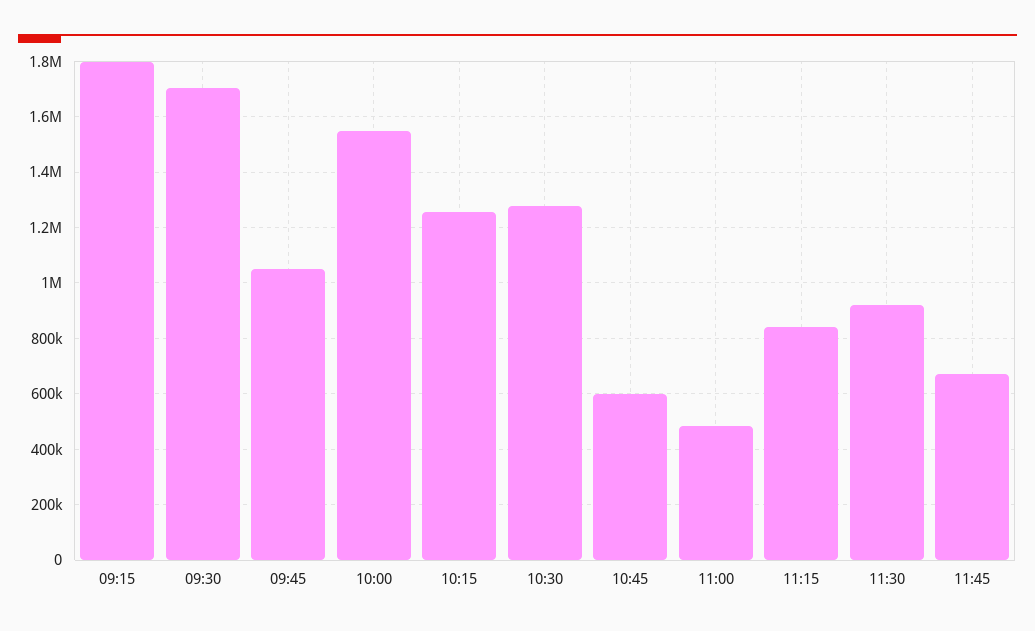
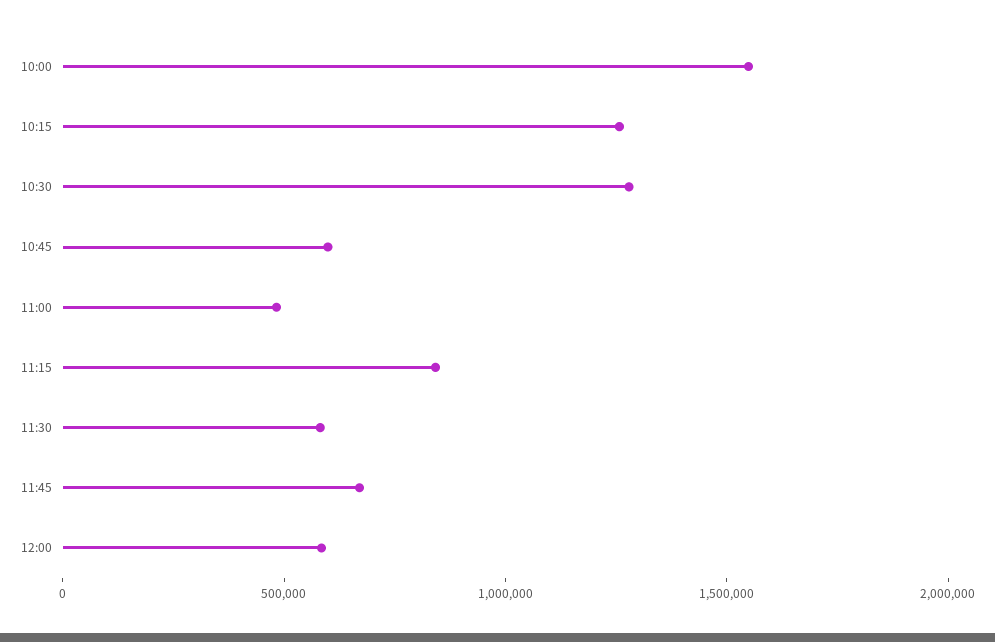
09:15: 1800000 -> none
09:30: 1700000 -> none
09:45: 1050000 -> none
11:30: 925000 -> 600000
12:00: none -> 600000

